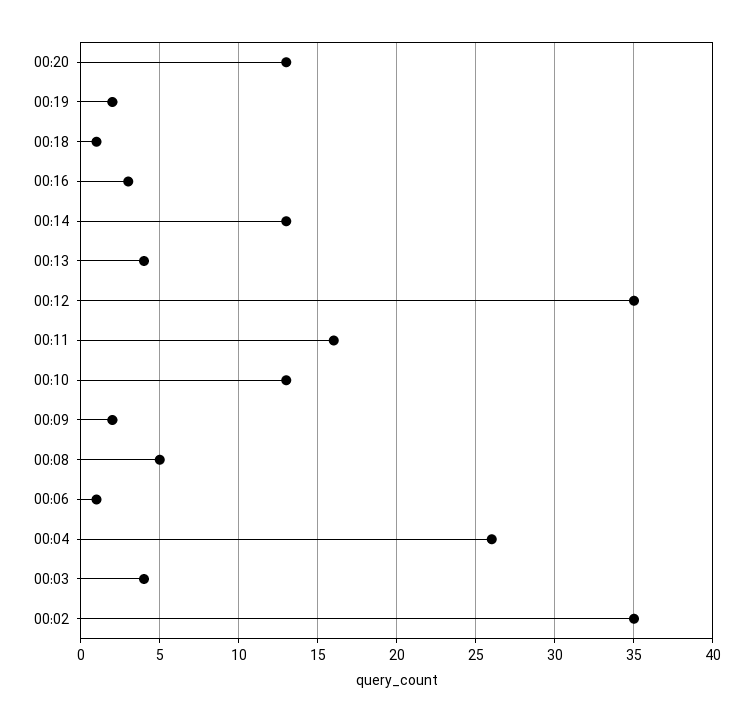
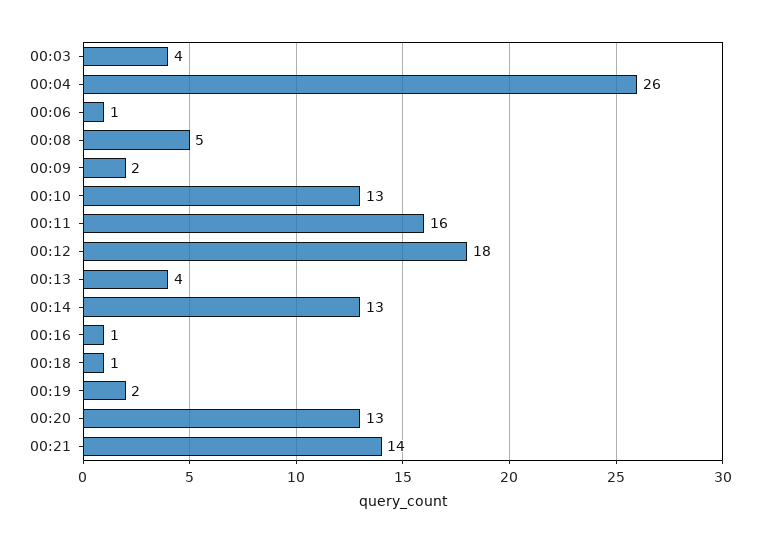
00:16: 3 -> 1
00:12: 35 -> 18
00:02: 35 -> none
00:21: none -> 14

